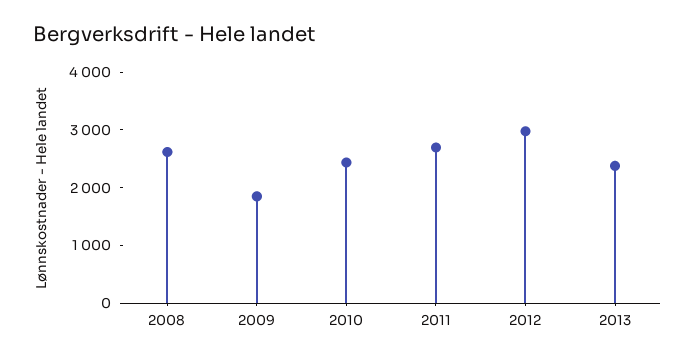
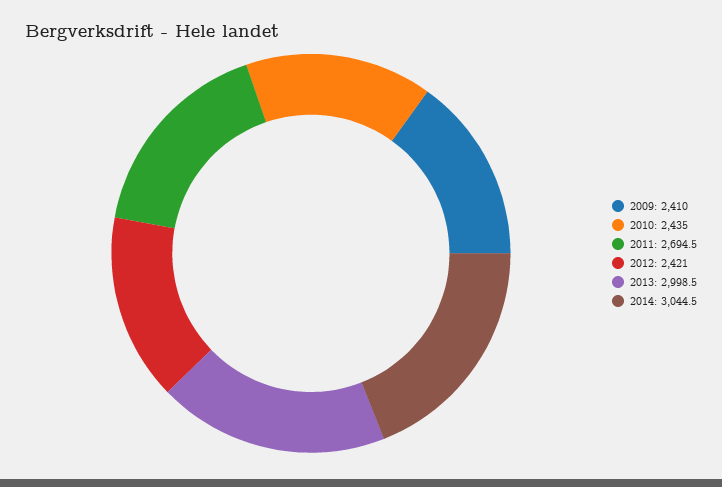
2008: 2600 -> none
2009: 1800 -> 2410
2012: 3000 -> 2421
2013: 2400 -> 2998.5
2014: none -> 3044.5

